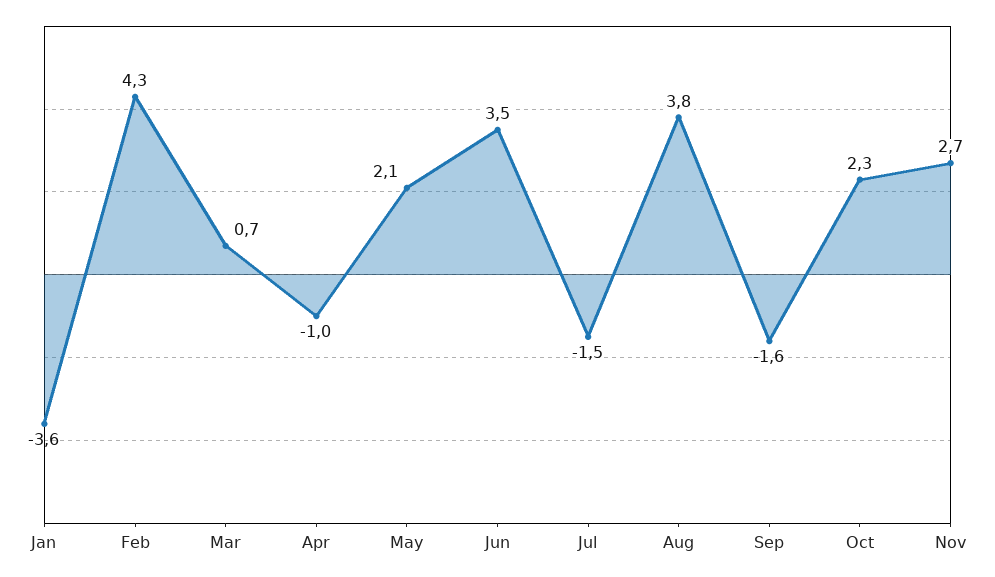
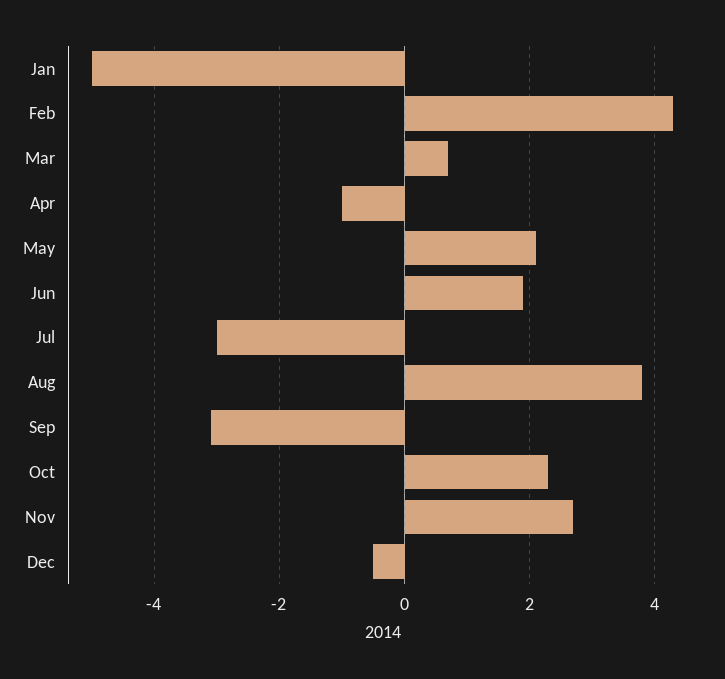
Jan: -3.6 -> -5
Jun: 3.5 -> 2
Jul: -1.5 -> -3
Sep: -1.6 -> -3
Dec: none -> -0.5

